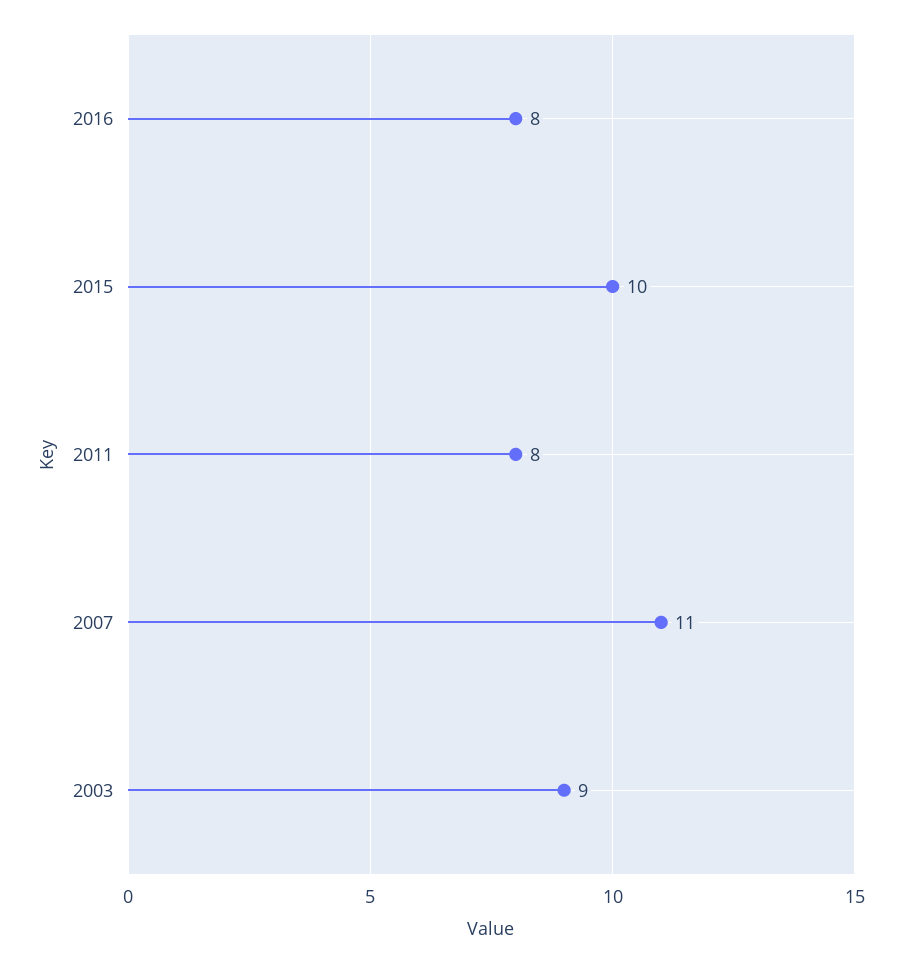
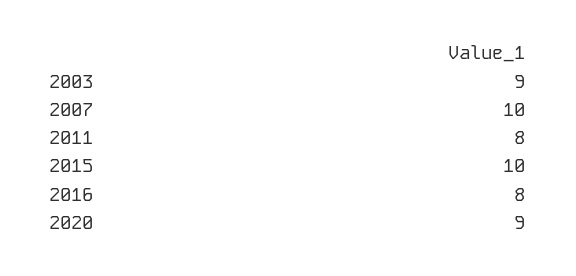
2007: 11 -> 10
2020: none -> 9

